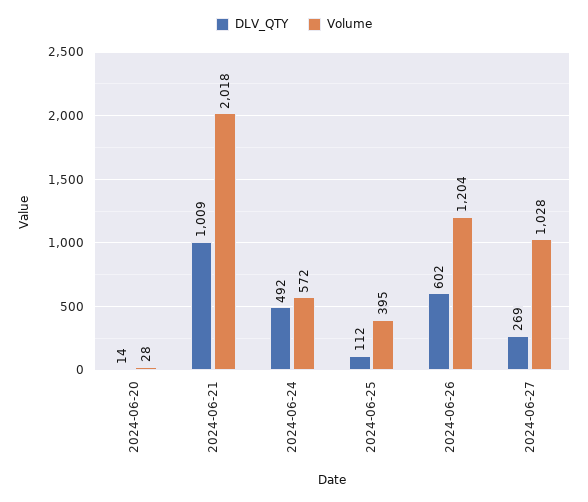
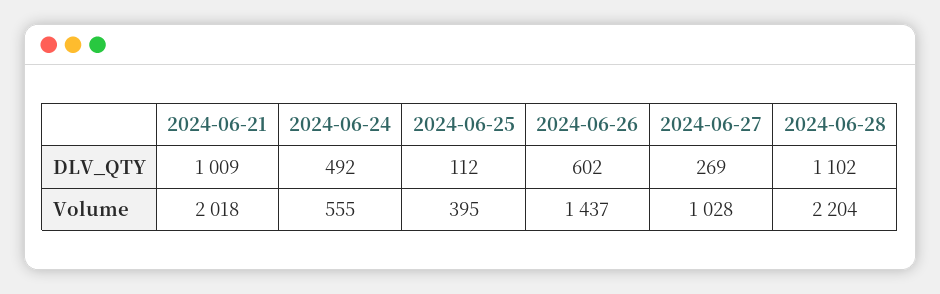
DLV_QTY, 2024-06-20: 14 -> none
Volume, 2024-06-20: 28 -> none
Volume, 2024-06-24: 572 -> 555
Volume, 2024-06-26: 1204 -> 1437
DLV_QTY, 2024-06-28: none -> 1102
Volume, 2024-06-28: none -> 2204

